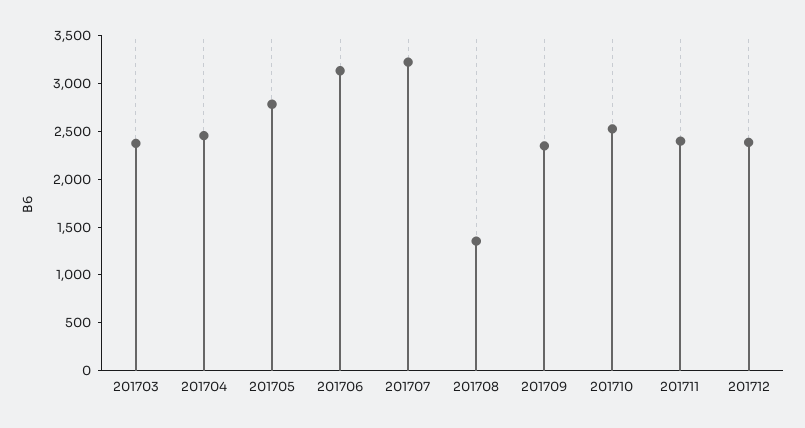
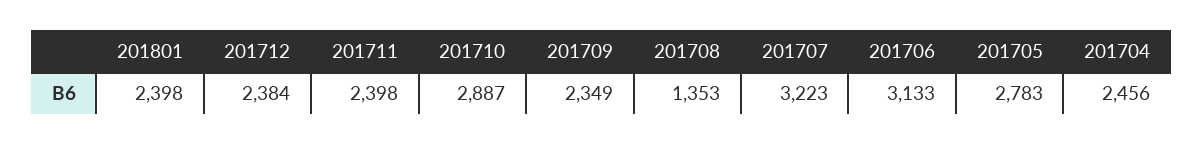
201703: 2400 -> none
201710: 2500 -> 2887
201801: none -> 2398

